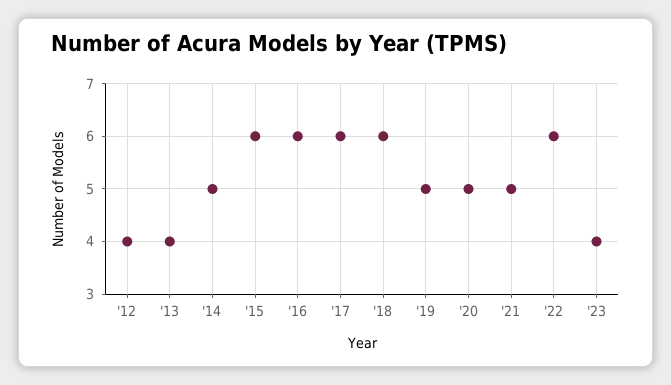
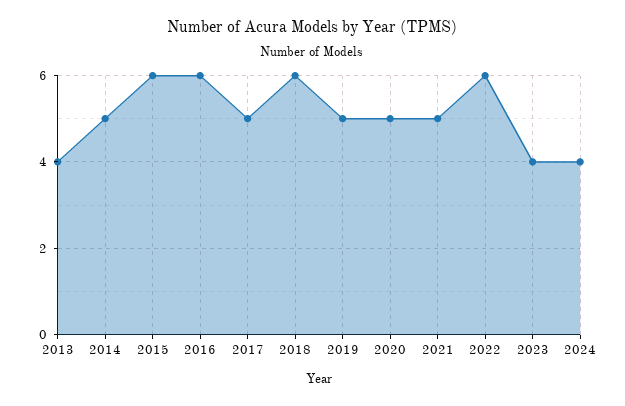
'12: 4 -> none
'17: 6 -> 5
2024: none -> 4

